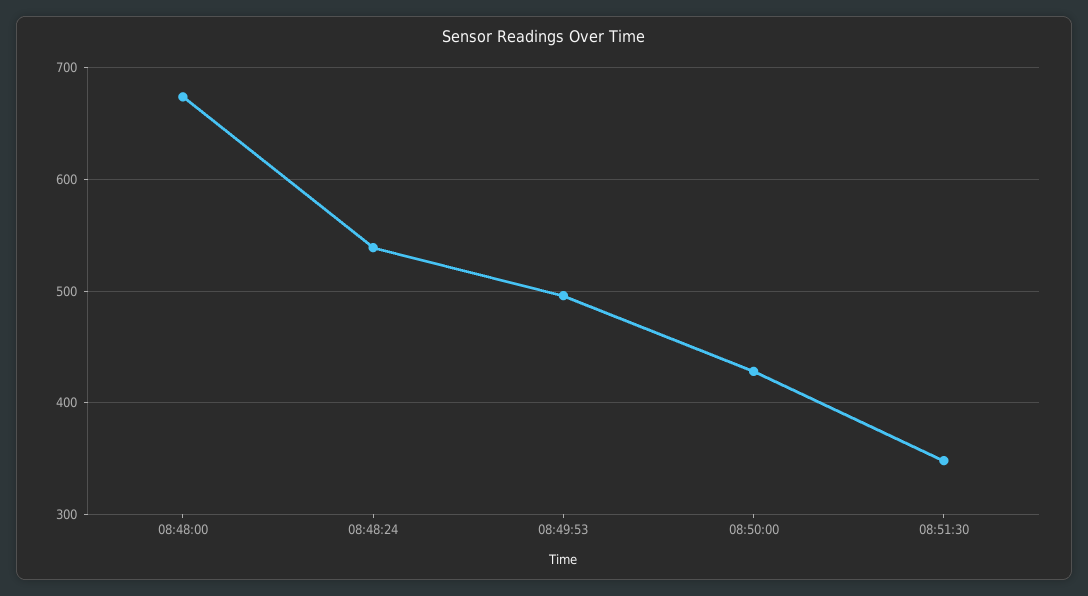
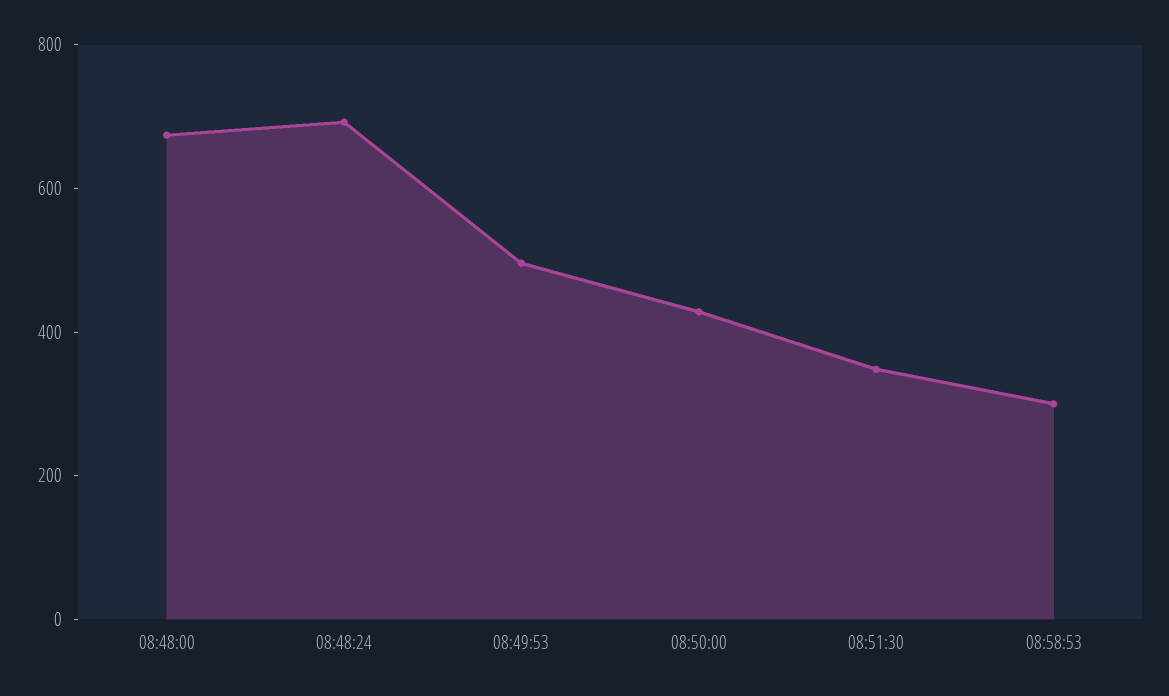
08:48:24: 540 -> 700
08:58:53: none -> 300

